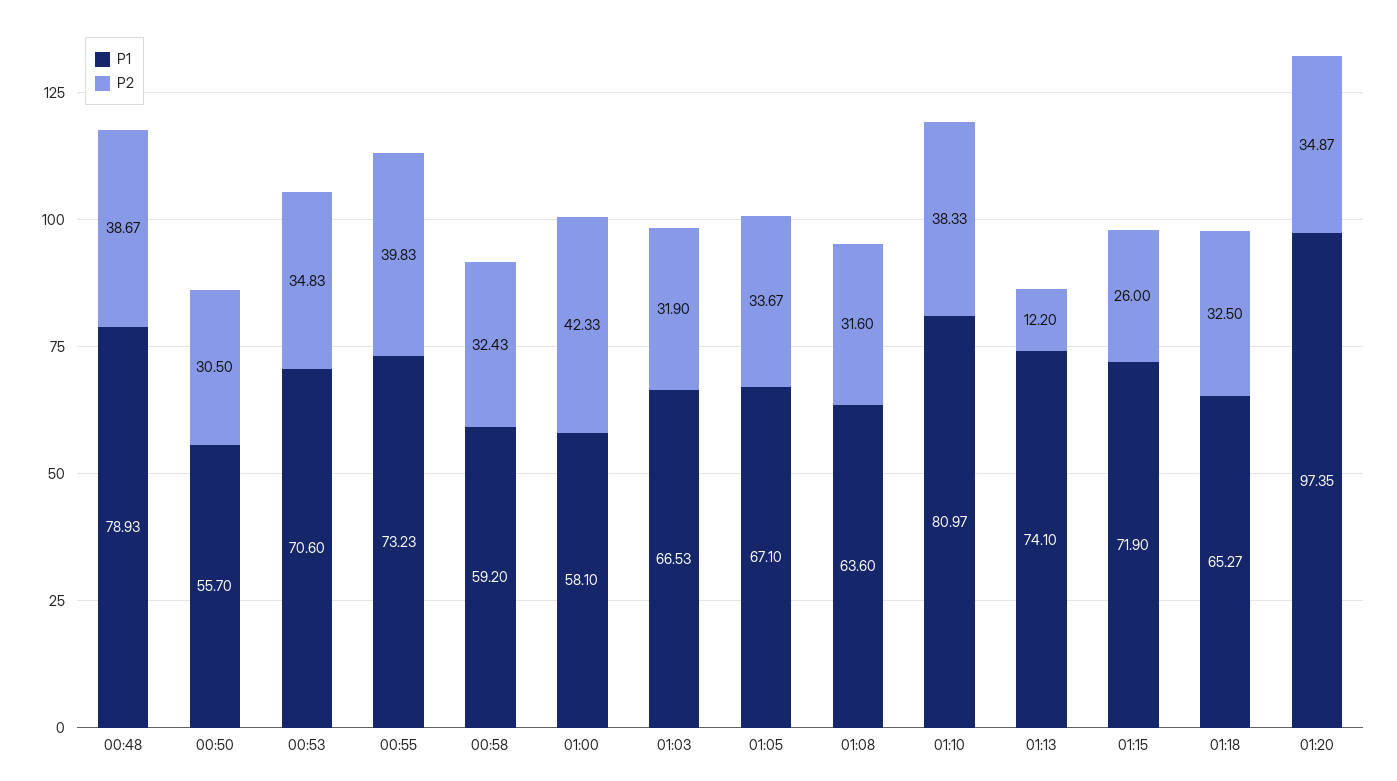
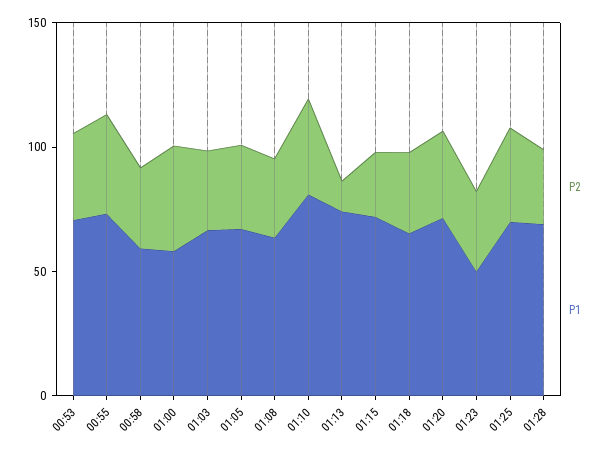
P1, 00:48: 78.93 -> none
P2, 00:48: 38.67 -> none
P1, 00:50: 55.7 -> none
P2, 00:50: 30.5 -> none
P1, 01:20: 97.35 -> 70
P2, 01:23: none -> 30
P1, 01:23: none -> 50
P2, 01:25: none -> 40
P1, 01:25: none -> 70
P2, 01:28: none -> 30
P1, 01:28: none -> 70

